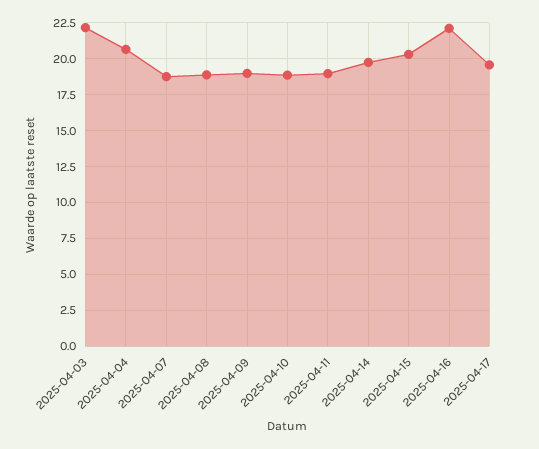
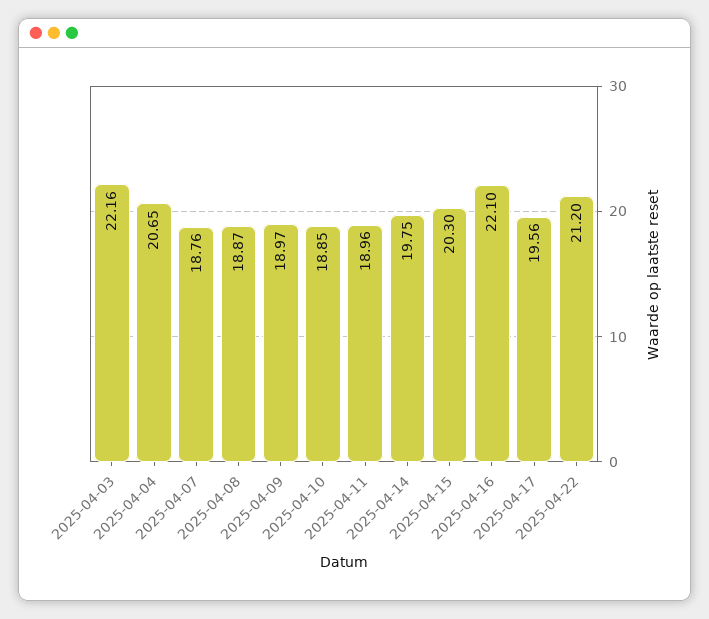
2025-04-22: none -> 21.2

